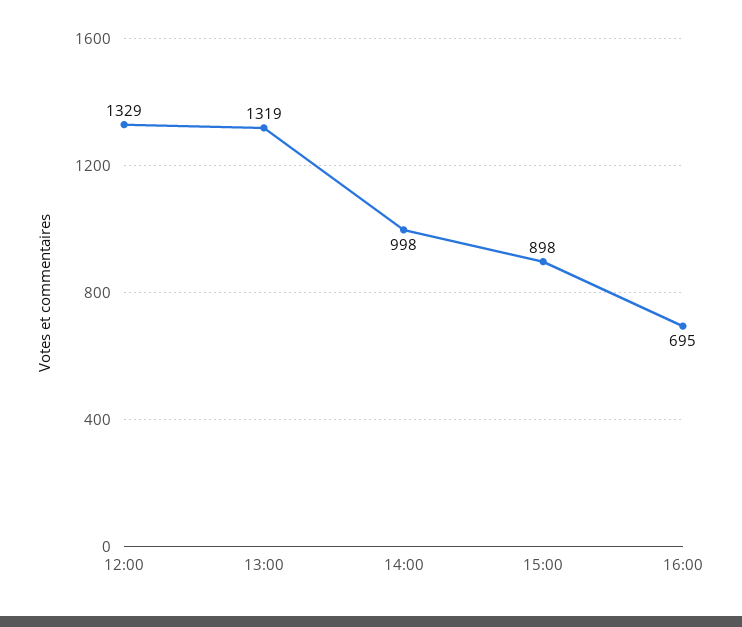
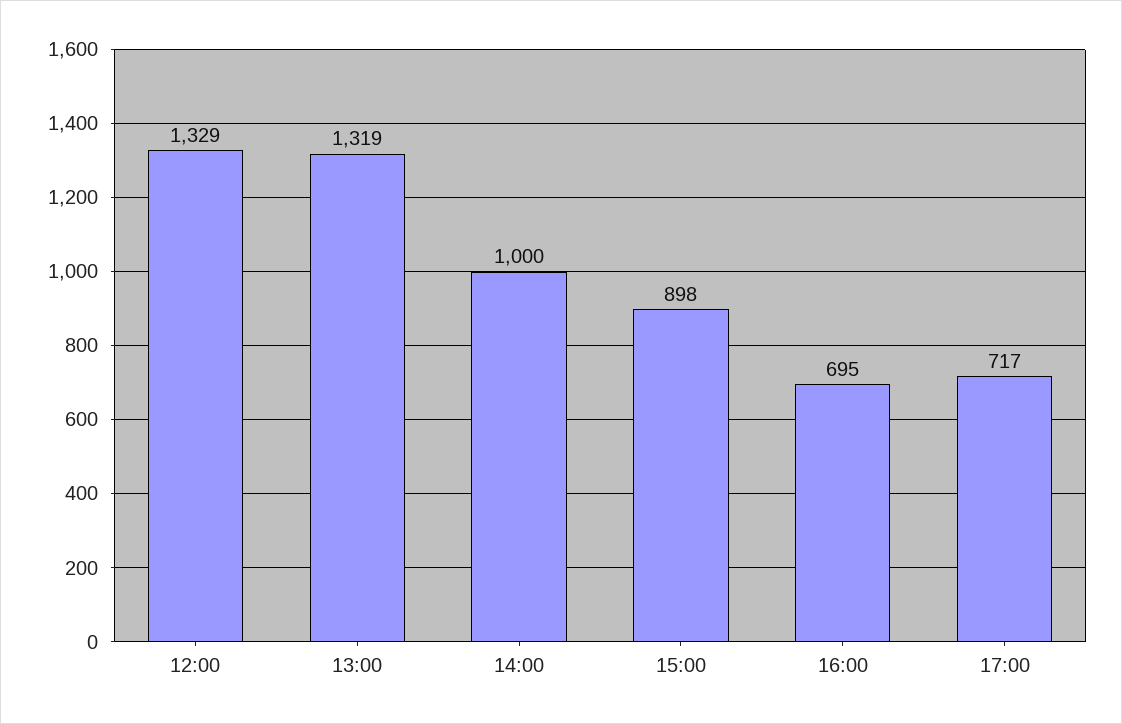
14:00: 998 -> 1000
17:00: none -> 717

